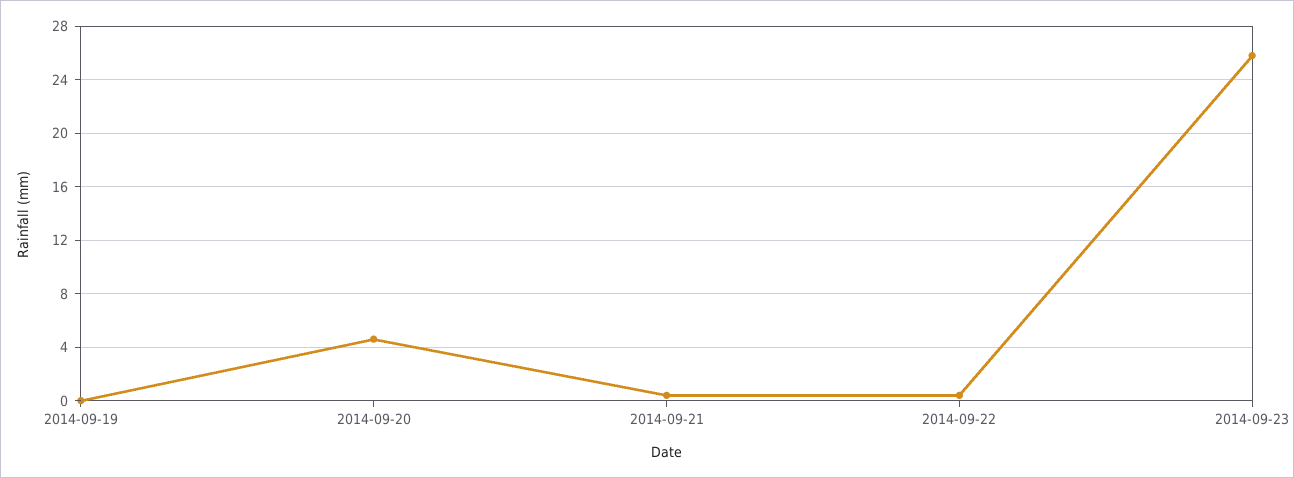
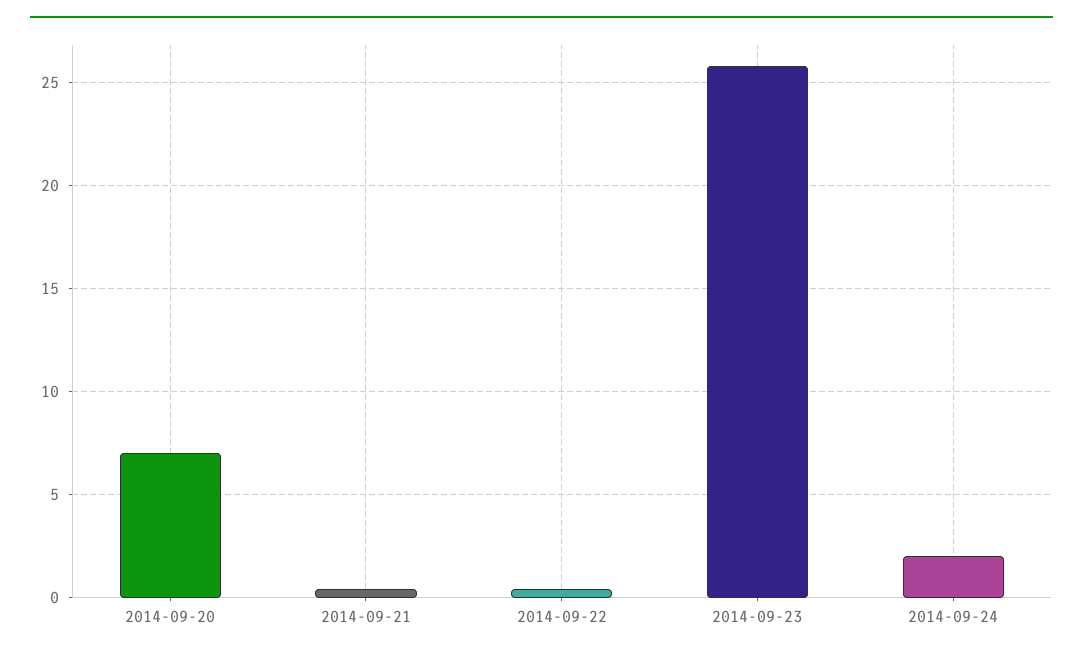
2014-09-19: 0 -> none
2014-09-20: 4.5 -> 7
2014-09-24: none -> 2

